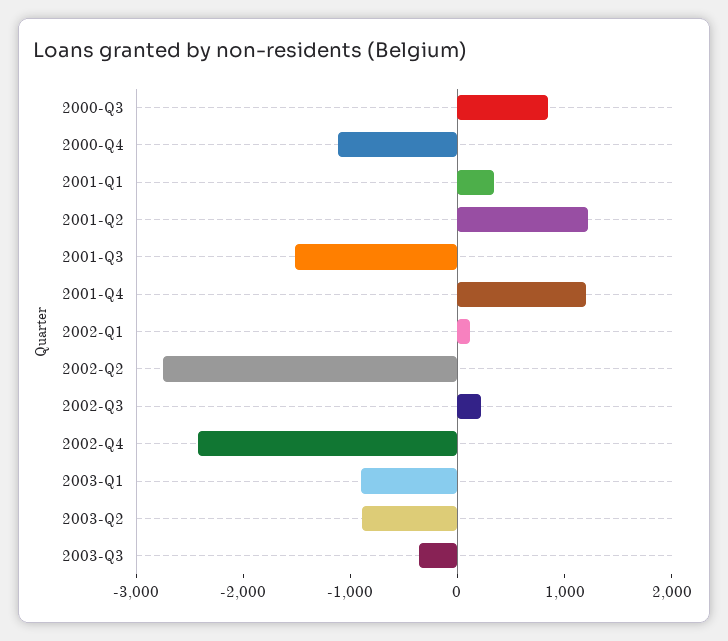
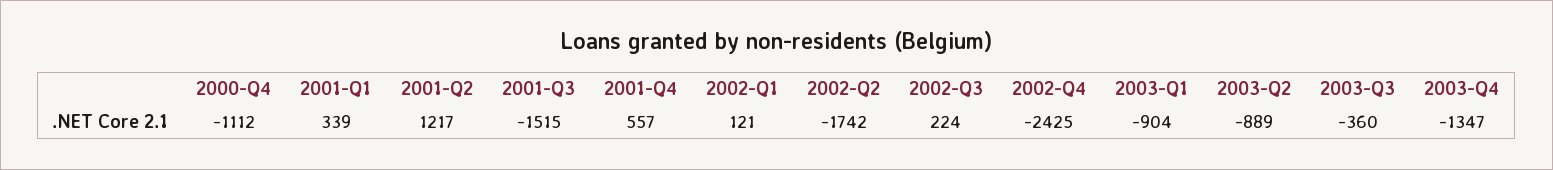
2000-Q3: 800 -> none
2001-Q4: 1200 -> 557
2002-Q2: -2800 -> -1742
2003-Q4: none -> -1347

